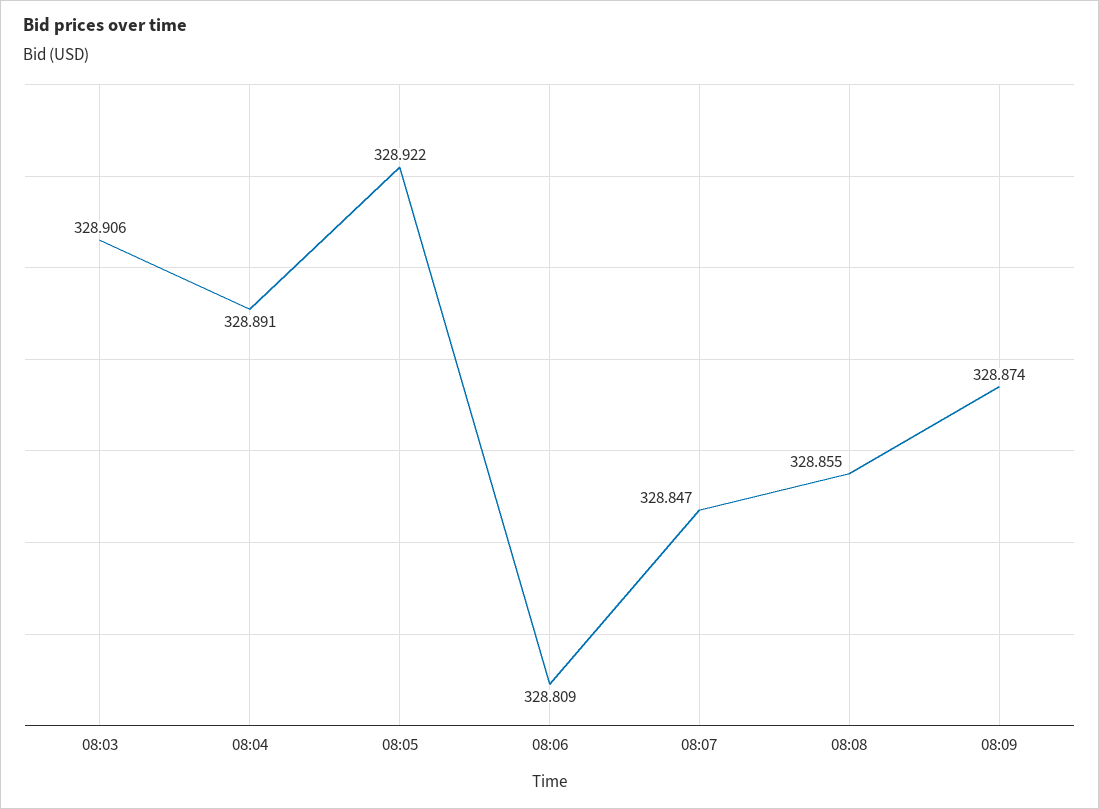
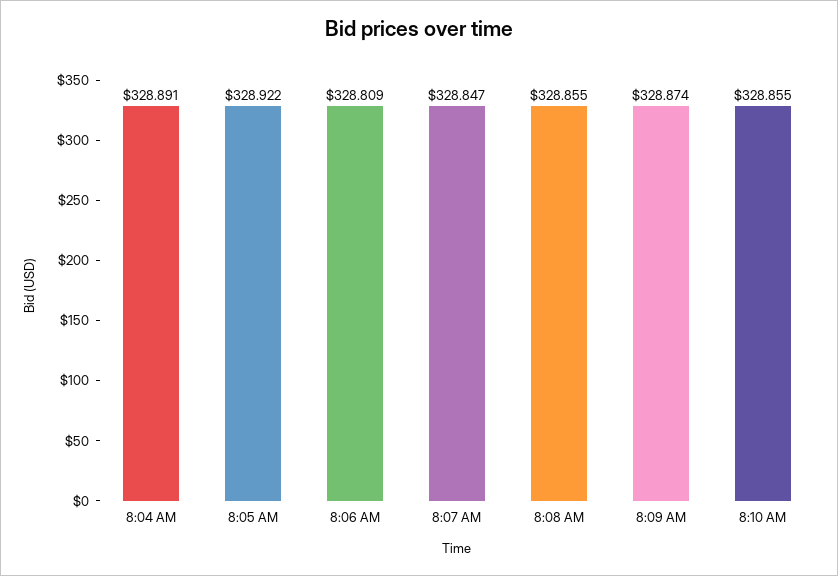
08:03: 328.906 -> none
8:10 AM: none -> 328.855

